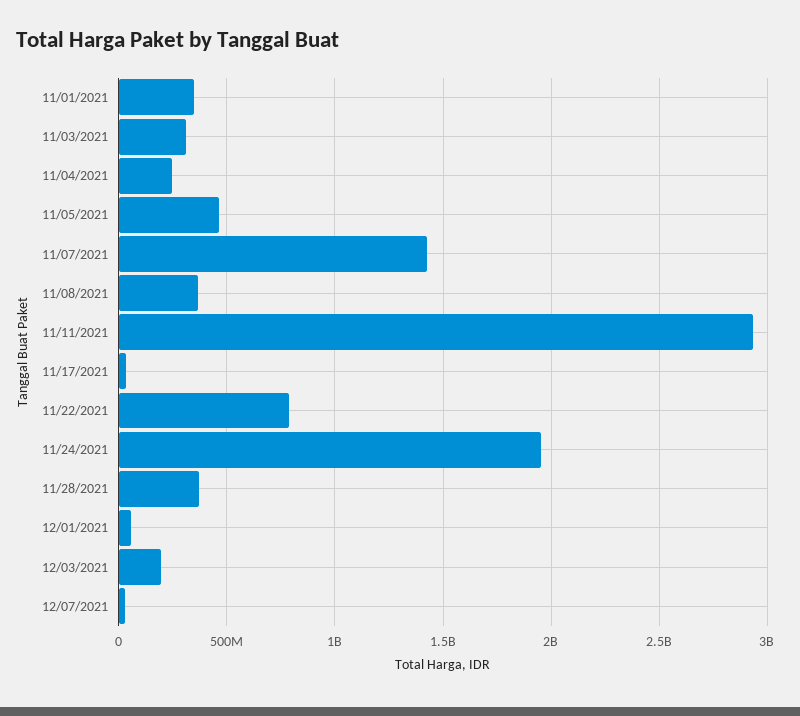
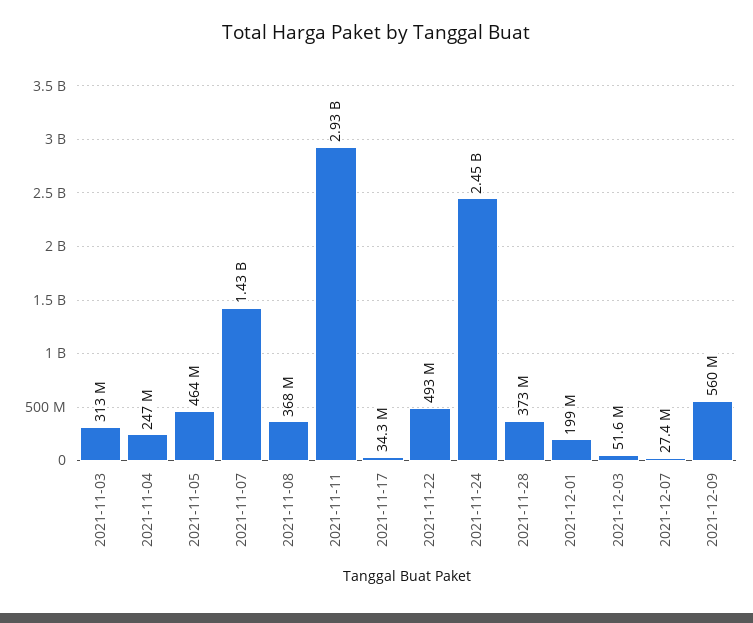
11/01/2021: 350000000 -> none
11/22/2021: 800000000 -> 493000000
11/24/2021: 1950000000 -> 2450000000
12/01/2021: 50000000 -> 199000000
12/03/2021: 200000000 -> 51600000
2021-12-09: none -> 560000000

